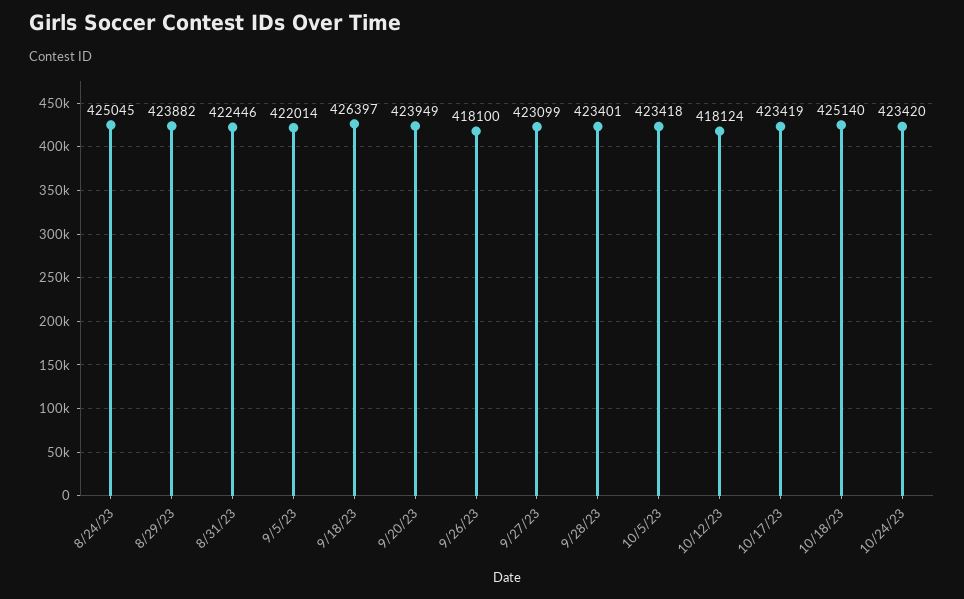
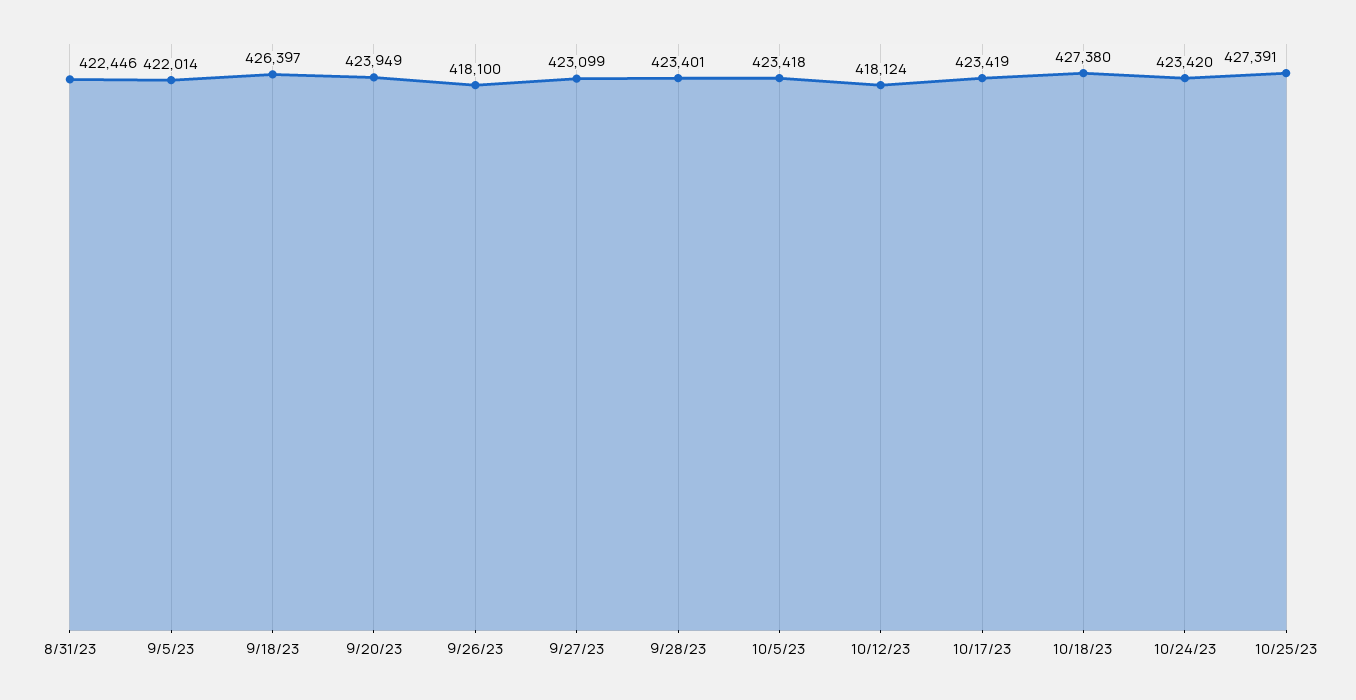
8/24/23: 425045 -> none
8/29/23: 423882 -> none
10/18/23: 425140 -> 427380
10/25/23: none -> 427391

